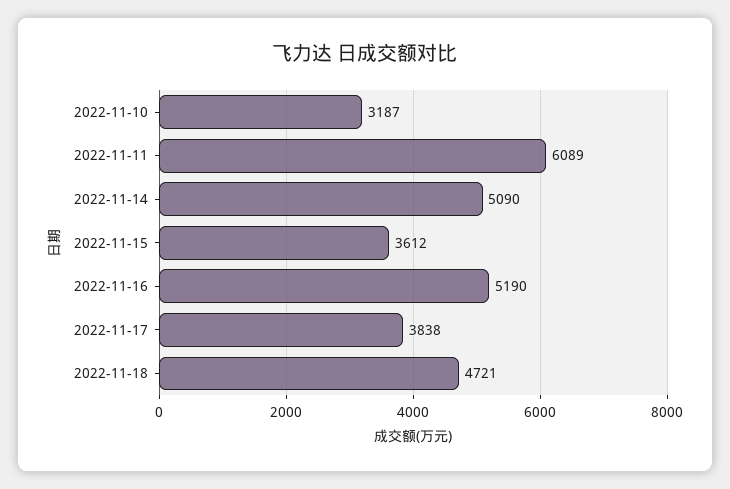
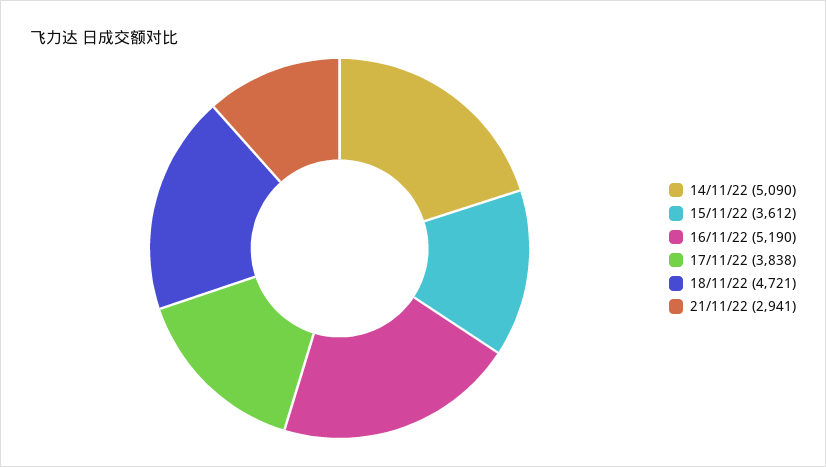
2022-11-10: 3187 -> none
2022-11-11: 6089 -> none
21/11/22: none -> 2941

